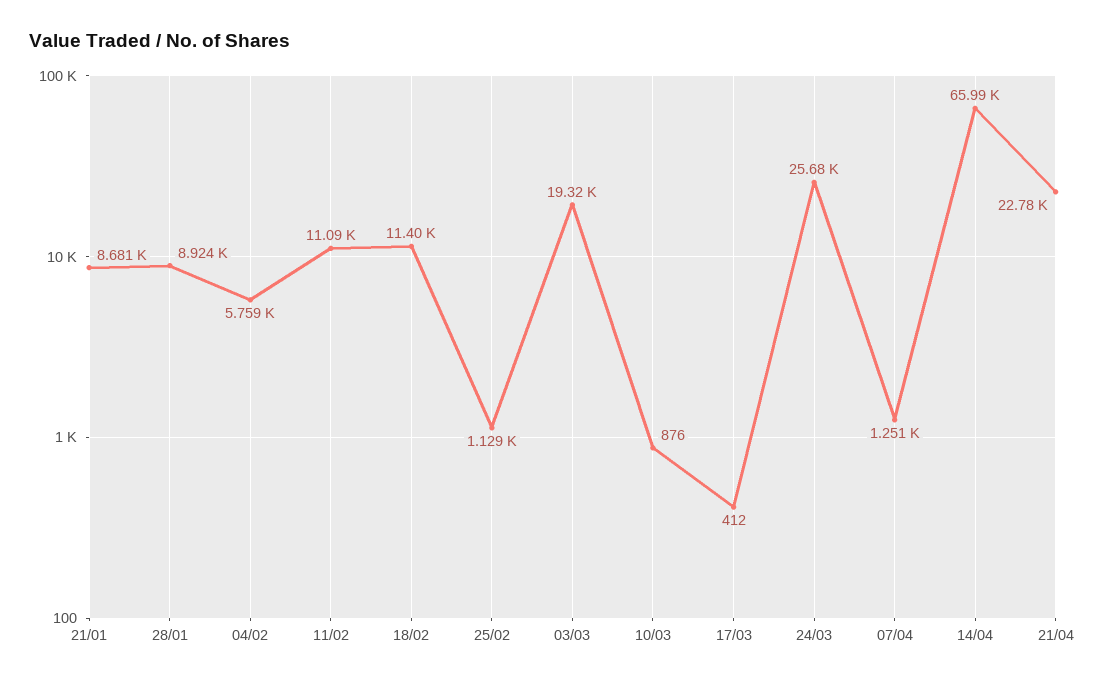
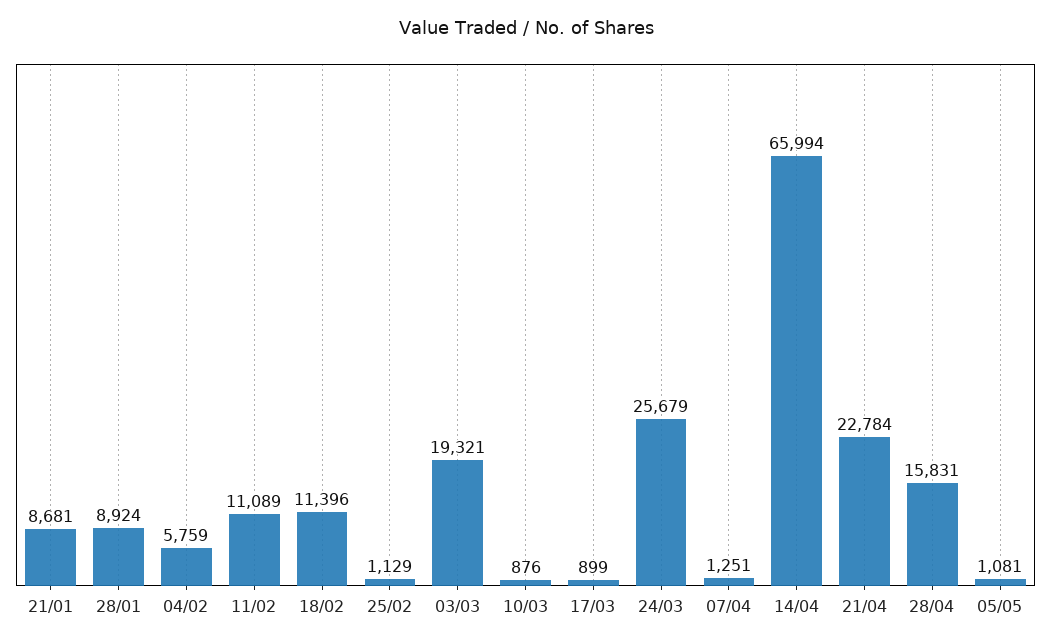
17/03: 412 -> 899
28/04: none -> 15831
05/05: none -> 1081

